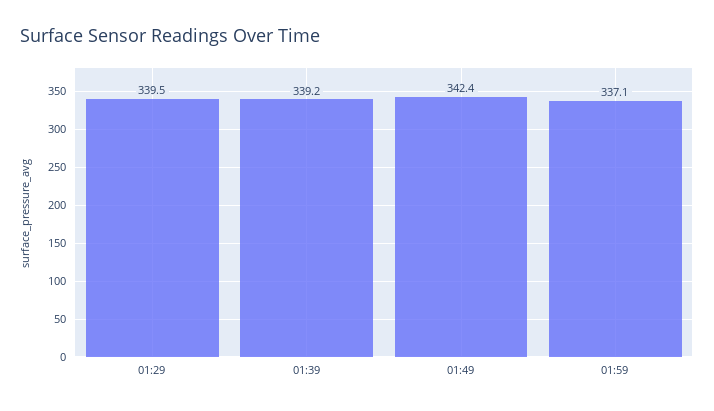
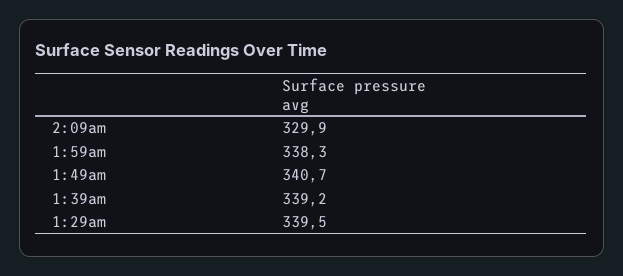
01:49: 342.4 -> 340.7
01:59: 337.1 -> 338.3
2:09am: none -> 329.9

